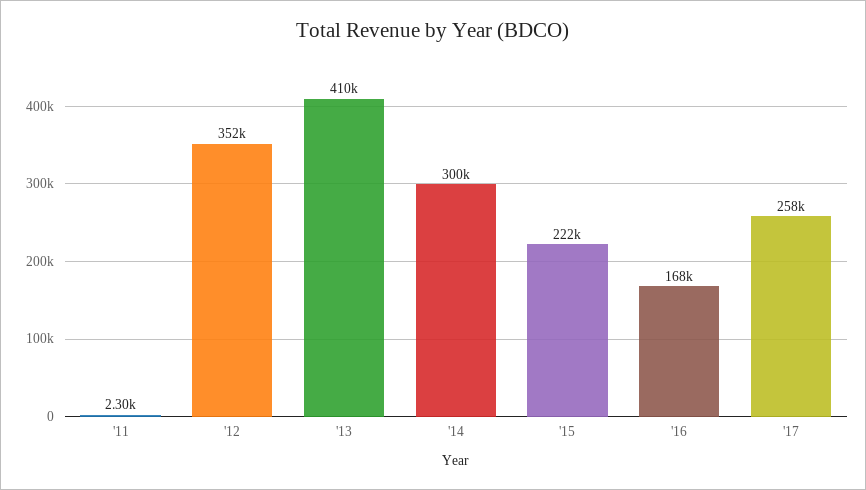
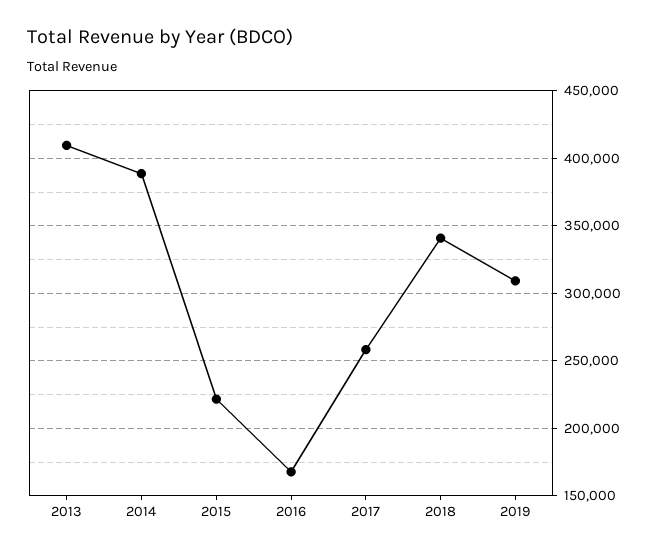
'11: 2300 -> none
'12: 352000 -> none
'14: 300000 -> 390000
2018: none -> 340000
2019: none -> 310000

